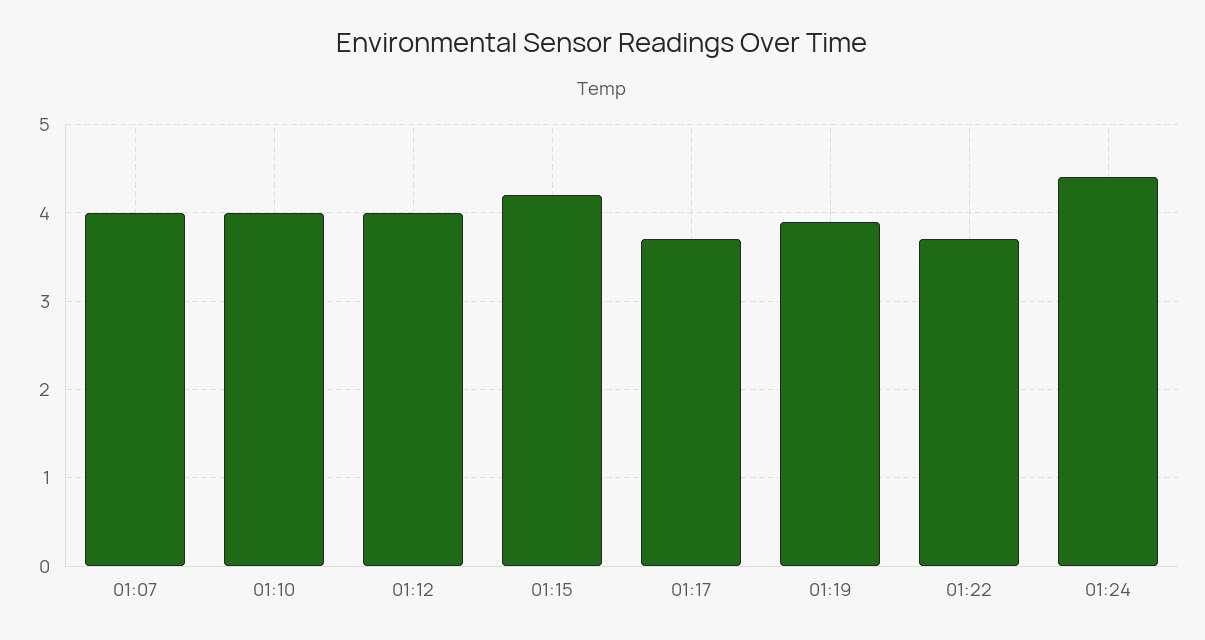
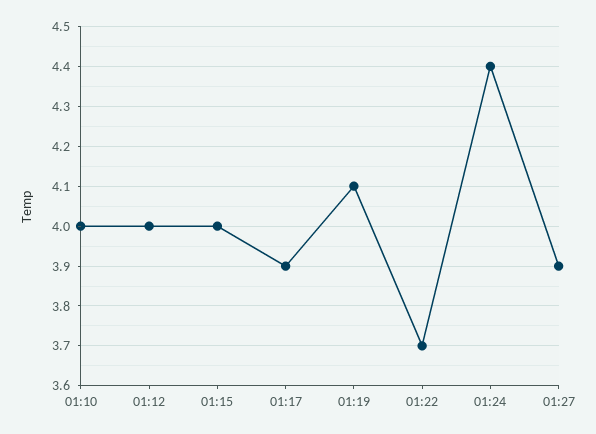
01:07: 4 -> none
01:15: 4.2 -> 4
01:17: 3.7 -> 3.9
01:19: 3.9 -> 4.1
01:27: none -> 3.9

